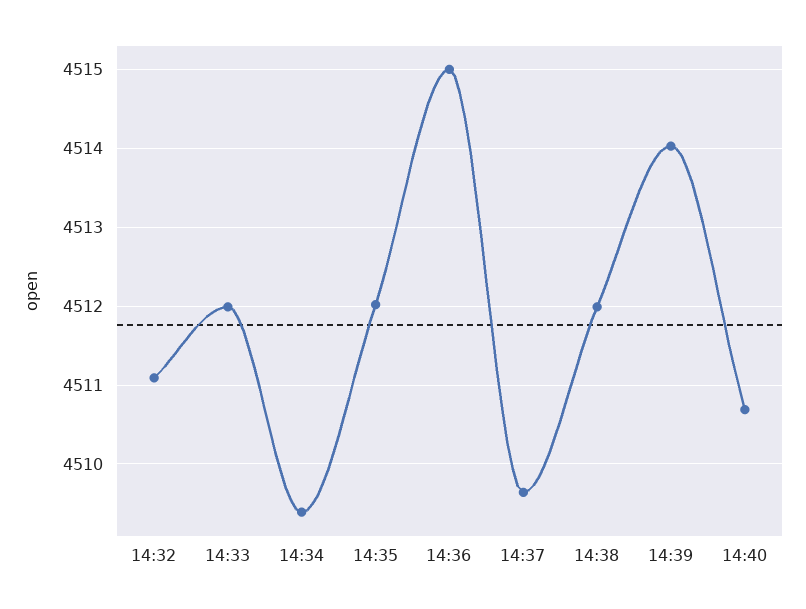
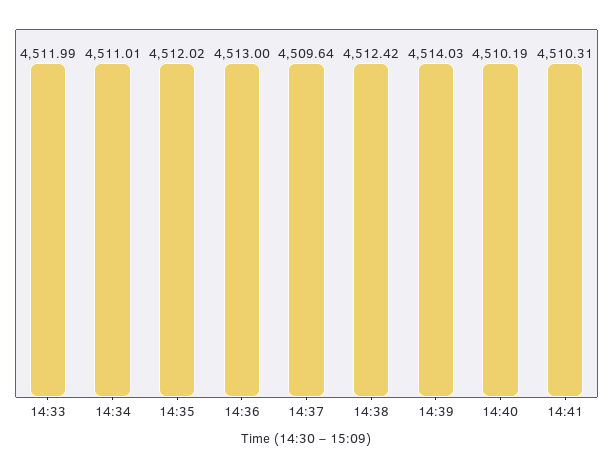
14:32: 4511.1 -> none
14:34: 4509.4 -> 4511.01
14:36: 4515 -> 4513
14:38: 4512 -> 4512.42
14:40: 4510.7 -> 4510.19
14:41: none -> 4510.31

